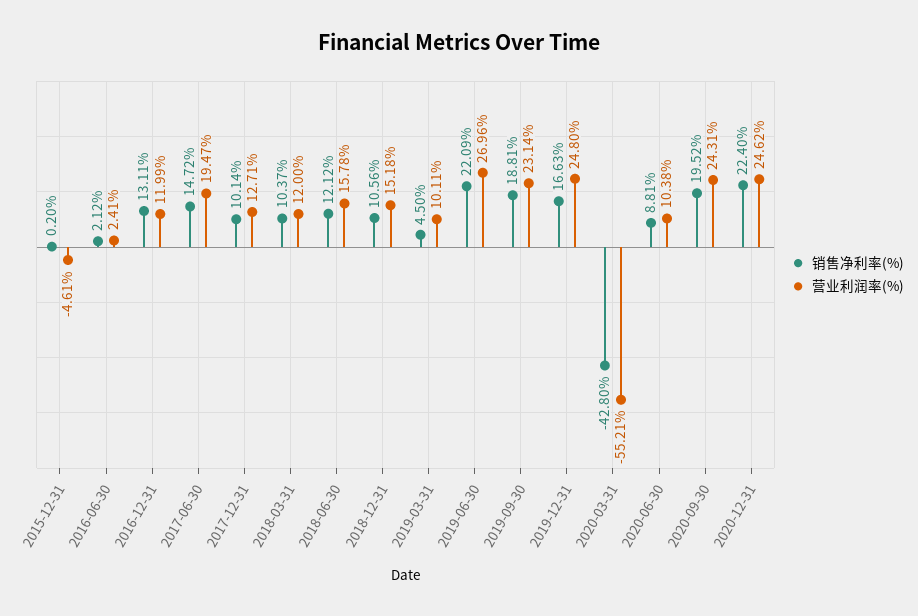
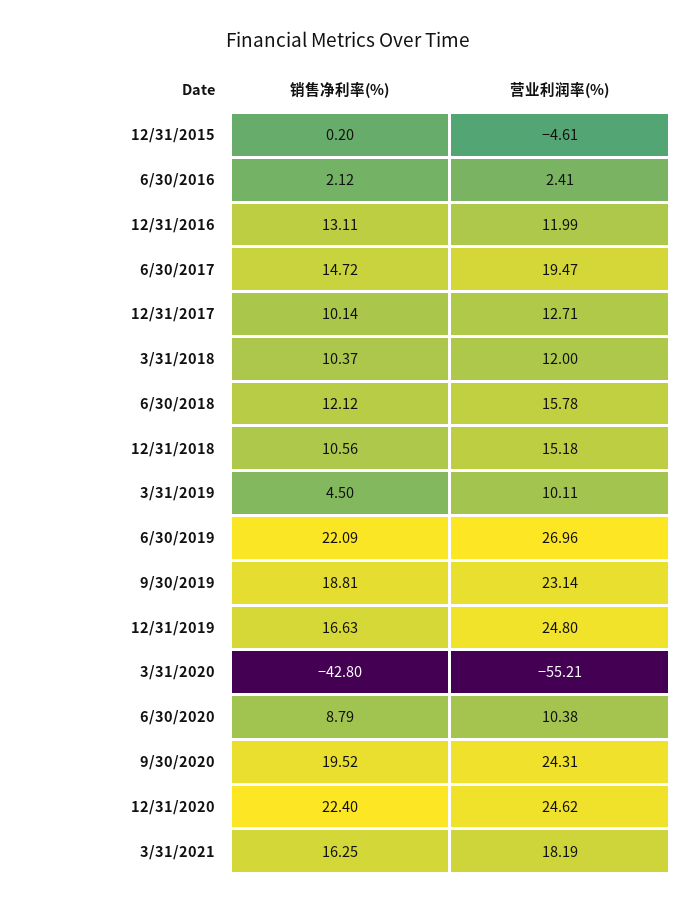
销售净利率(%), 2020-06-30: 8.81 -> 8.79
销售净利率(%), 3/31/2021: none -> 16.25
营业利润率(%), 3/31/2021: none -> 18.19

